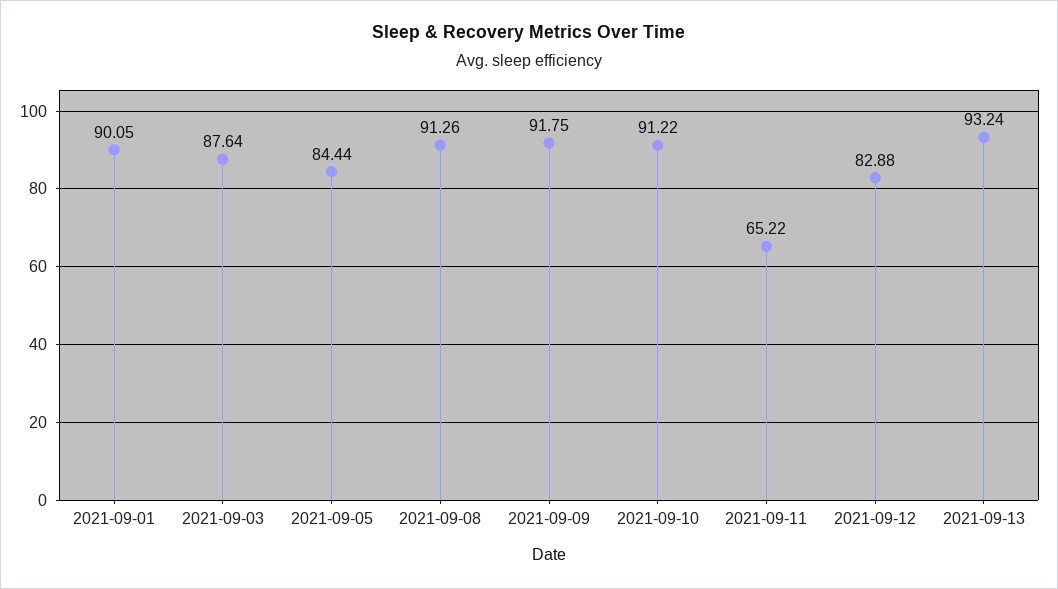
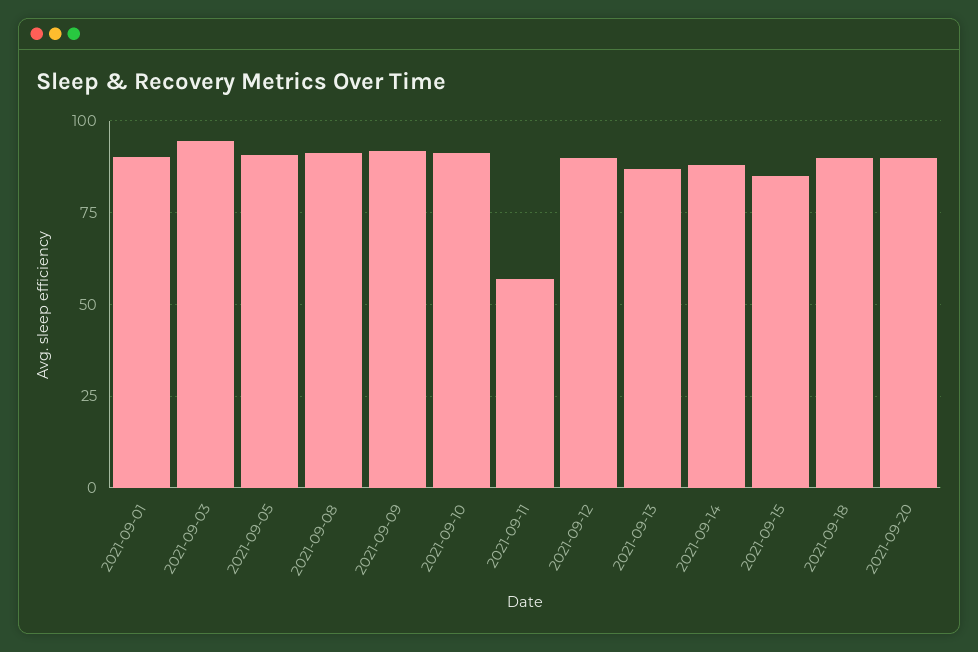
2021-09-03: 87.64 -> 95
2021-09-05: 84.44 -> 90
2021-09-11: 65.22 -> 57.5
2021-09-12: 82.88 -> 90
2021-09-13: 93.24 -> 87.5
2021-09-14: none -> 87.5
2021-09-15: none -> 85
2021-09-18: none -> 90
2021-09-20: none -> 90

